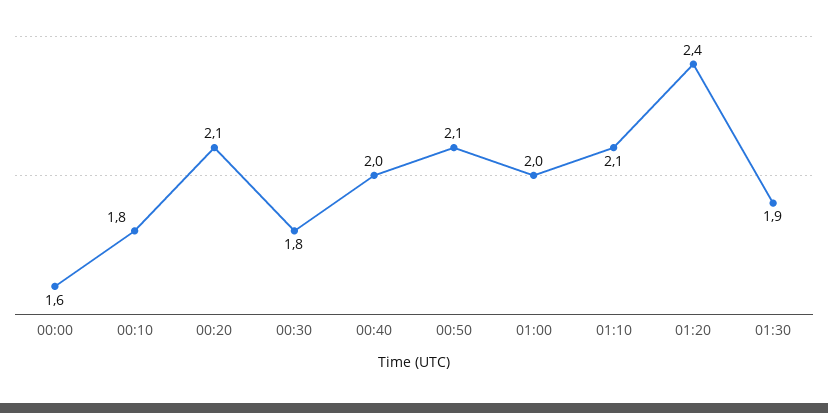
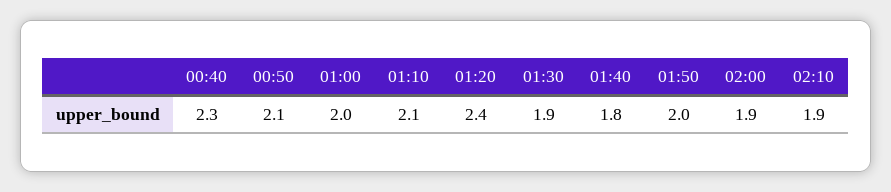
00:00: 1.6 -> none
00:10: 1.8 -> none
00:20: 2.1 -> none
00:30: 1.8 -> none
00:40: 2 -> 2.3
01:40: none -> 1.8
01:50: none -> 2
02:00: none -> 1.9
02:10: none -> 1.9

